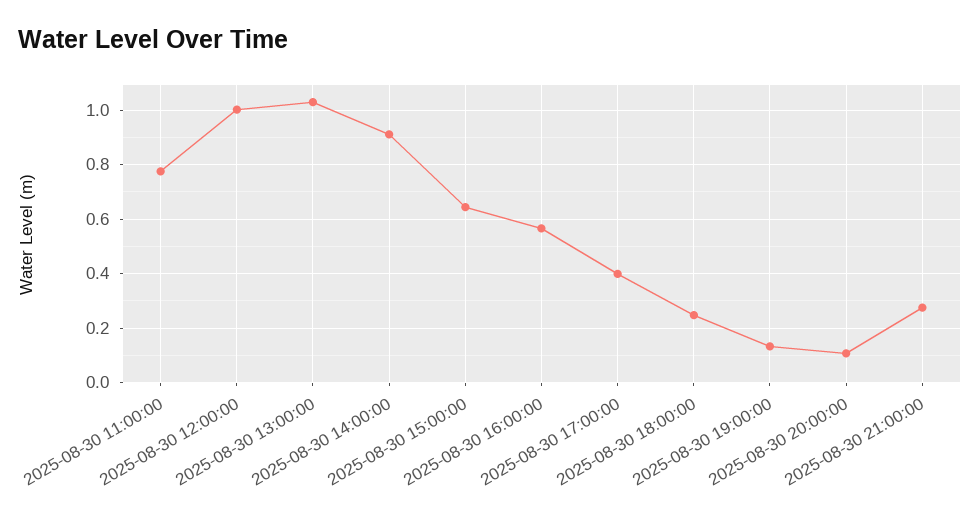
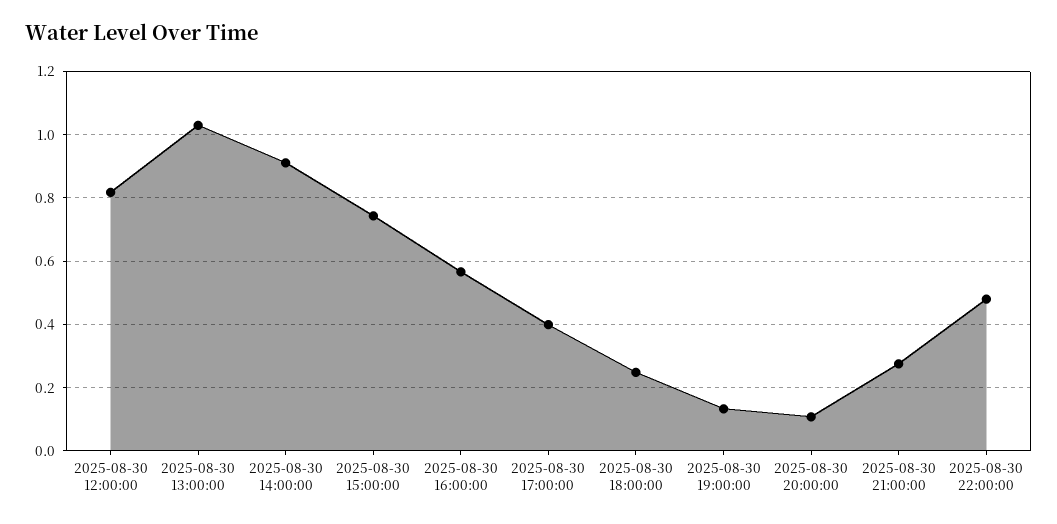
2025-08-30 11:00:00: 0.775 -> none
2025-08-30 12:00:00: 1 -> 0.82
2025-08-30 15:00:00: 0.65 -> 0.74
2025-08-30 22:00:00: none -> 0.48

